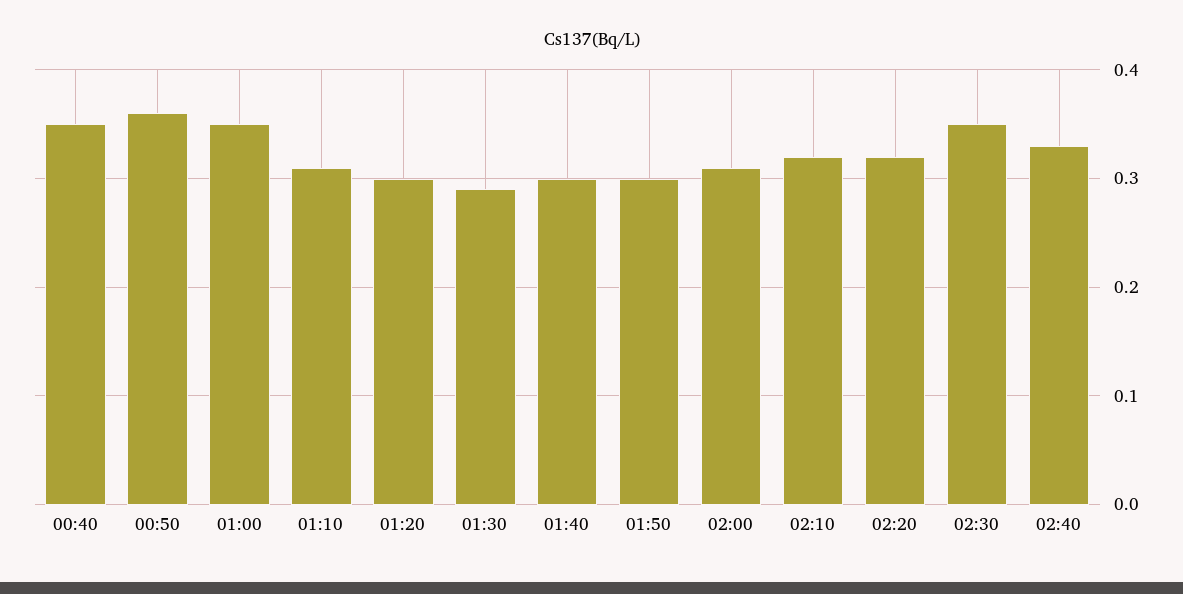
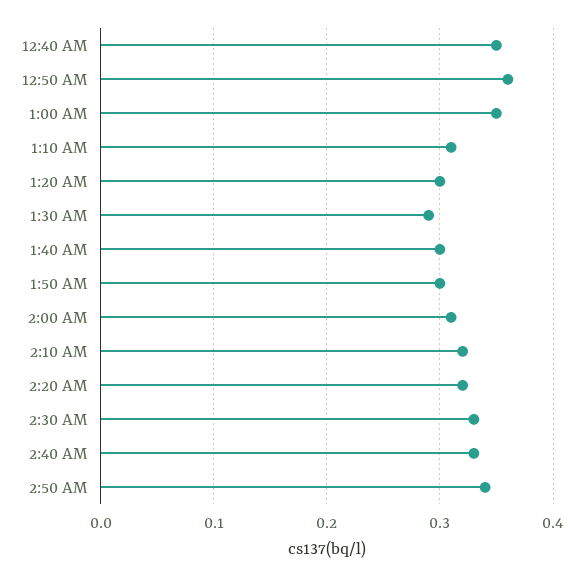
02:30: 0.35 -> 0.33
2:50 AM: none -> 0.34

